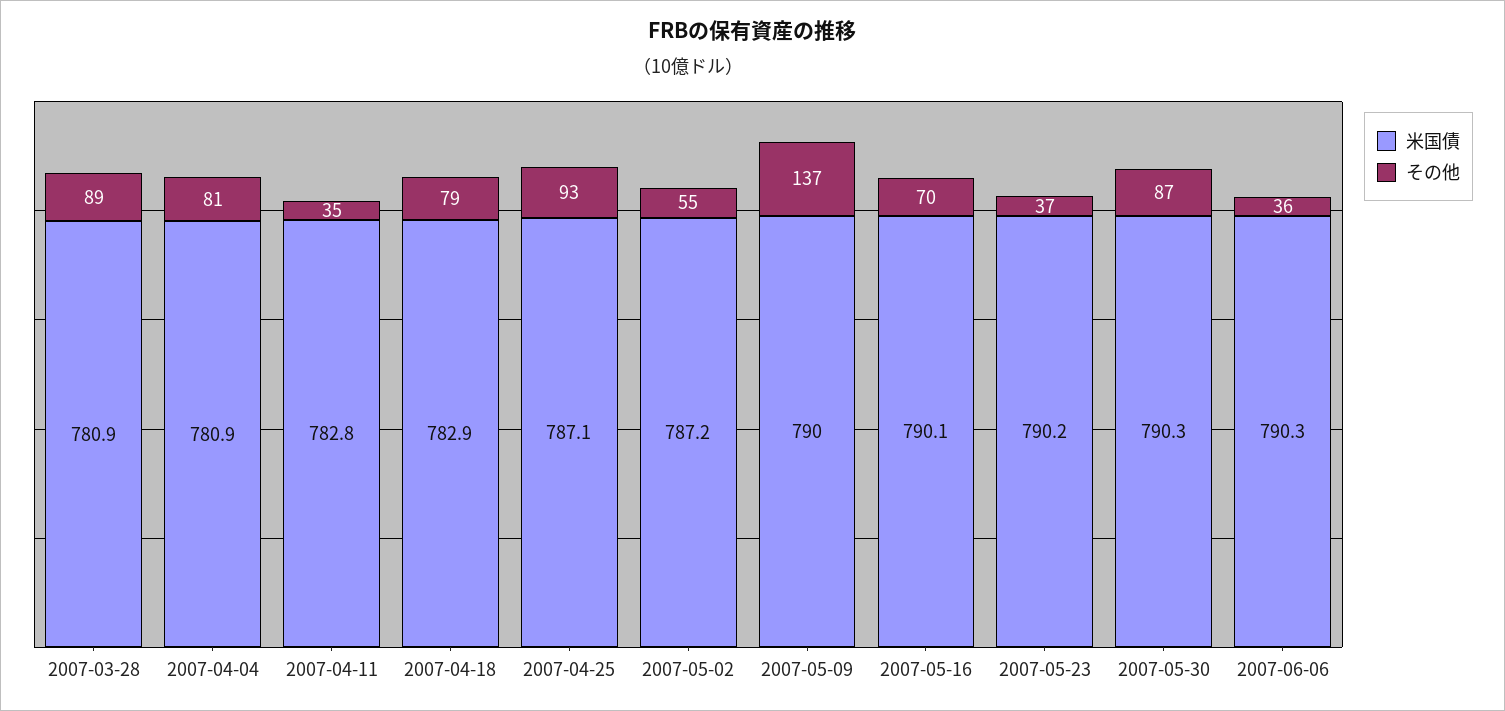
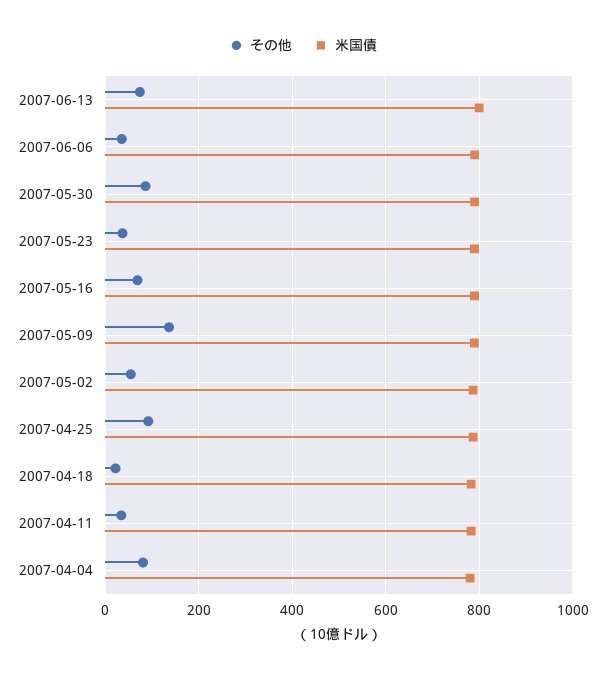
米国債, 2007-03-28: 780.9 -> none
その他, 2007-03-28: 89 -> none
その他, 2007-04-18: 79 -> 20
その他, 2007-06-13: none -> 80
米国債, 2007-06-13: none -> 800

